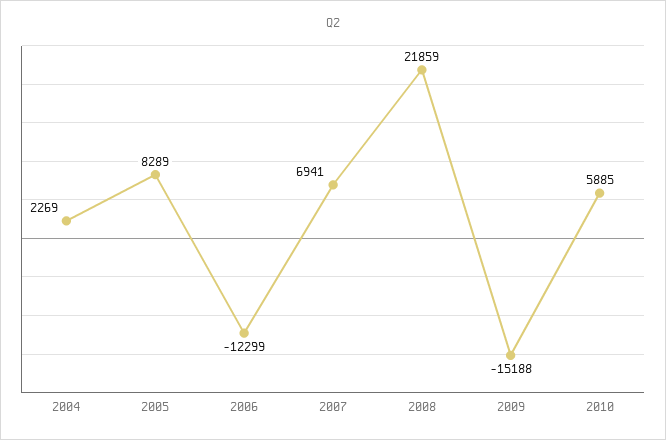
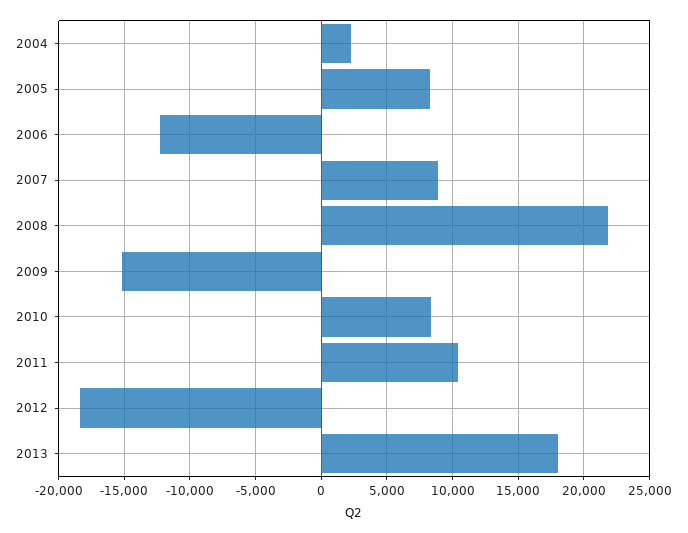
2007: 6941 -> 9000
2010: 5885 -> 8500
2011: none -> 10500
2012: none -> -18500
2013: none -> 18000

